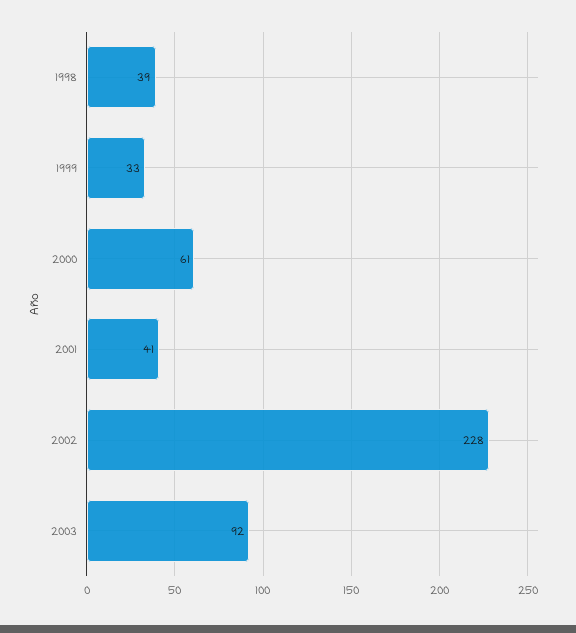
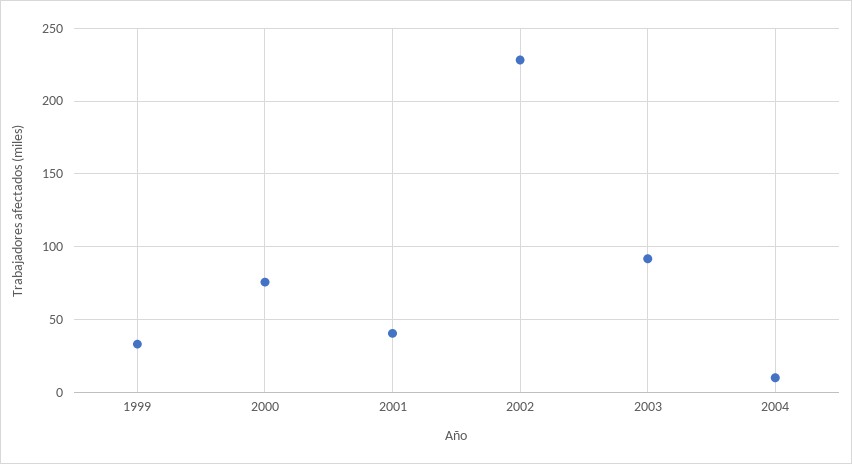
1998: 39 -> none
2000: 61 -> 75
2004: none -> 10

